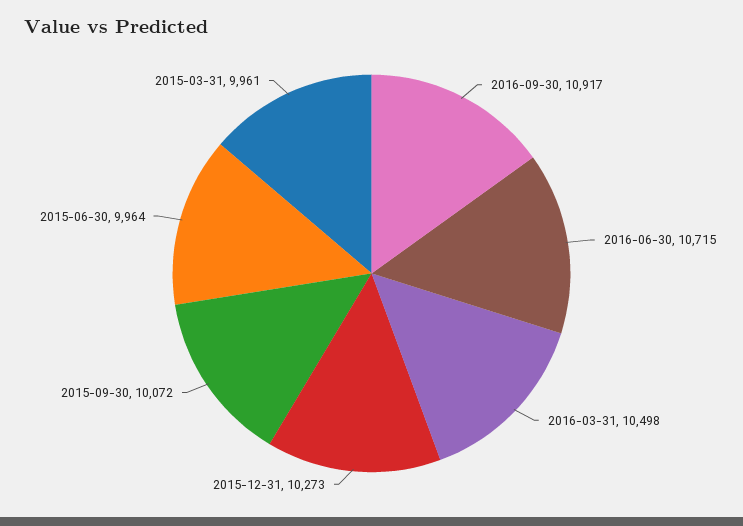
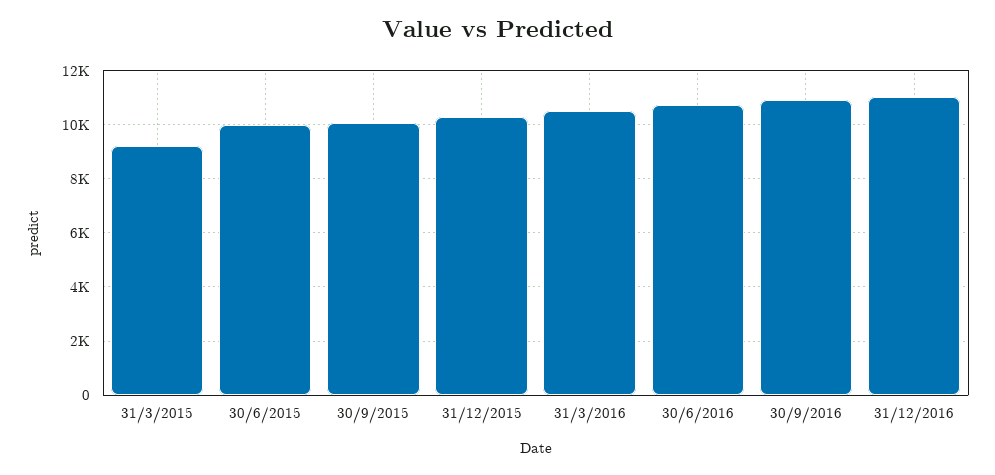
2015-03-31: 9961 -> 9250
31/12/2016: none -> 11000

